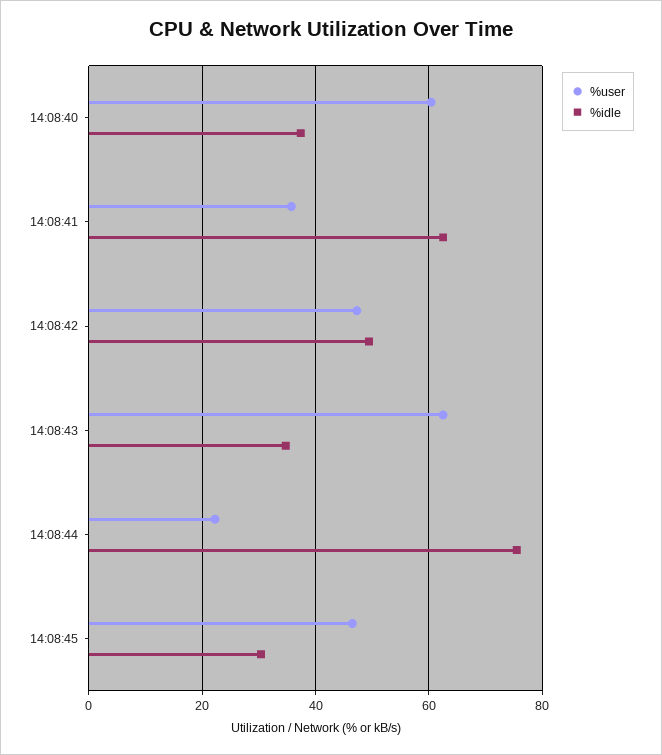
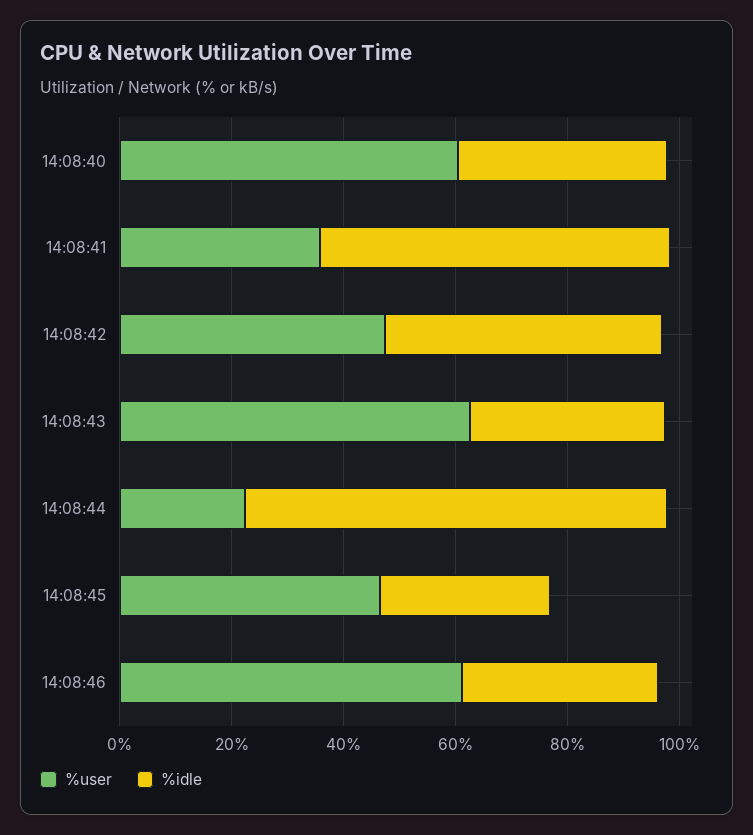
%user, 14:08:46: none -> 60
%idle, 14:08:46: none -> 35

